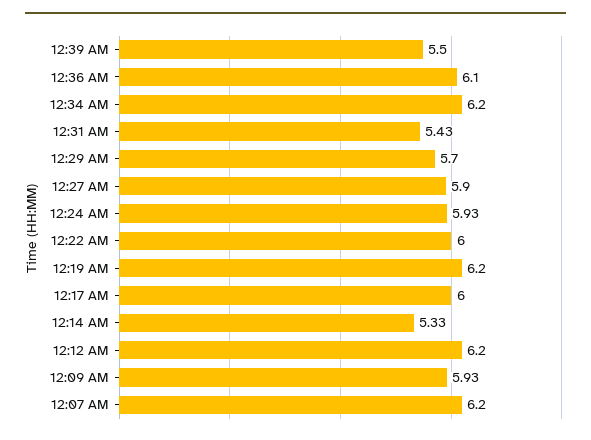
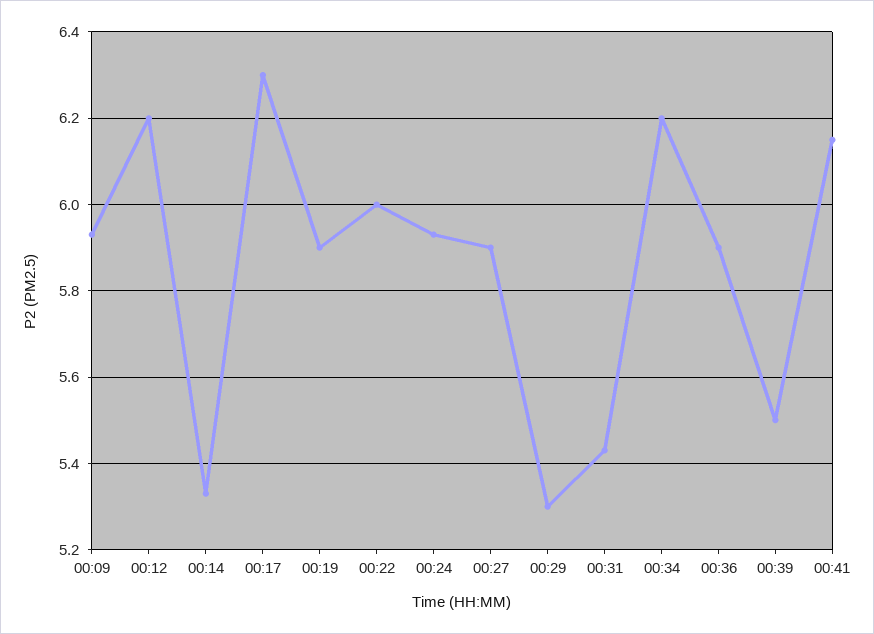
12:36 AM: 6.1 -> 5.9
12:29 AM: 5.7 -> 5.3
12:19 AM: 6.2 -> 5.9
12:17 AM: 6 -> 6.3
12:07 AM: 6.2 -> none
00:41: none -> 6.15

